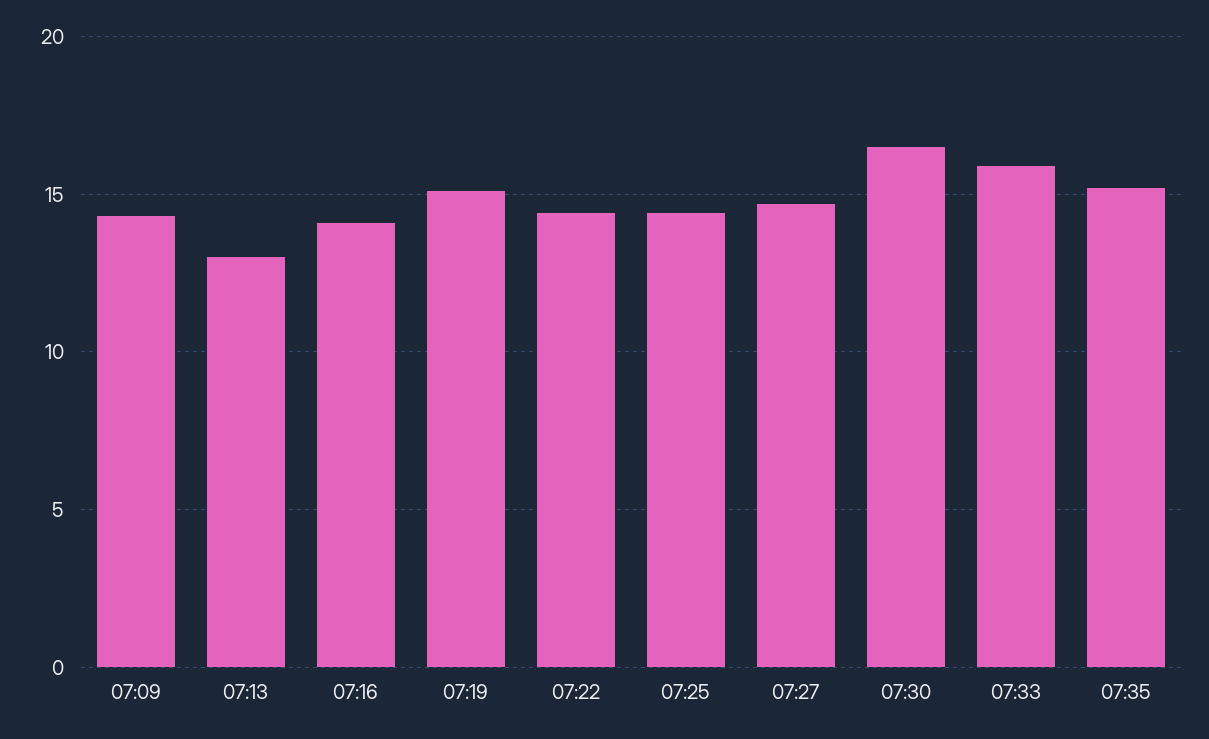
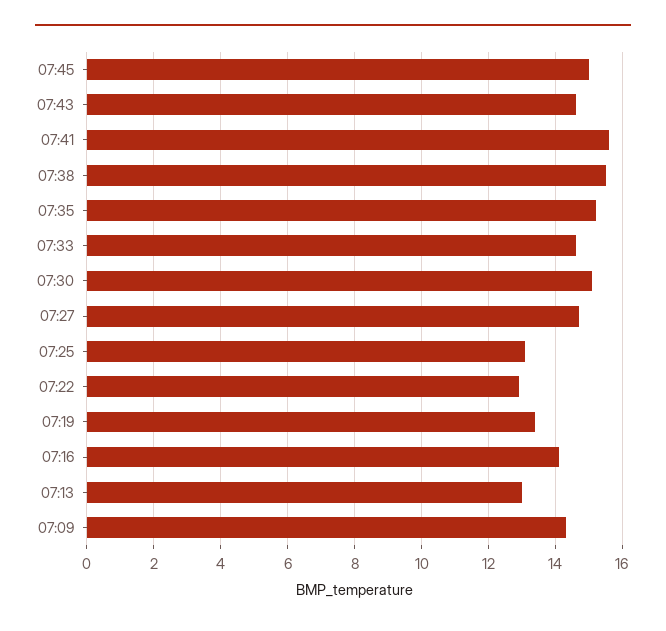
07:19: 15 -> 13.5
07:22: 14.5 -> 13
07:25: 14.5 -> 13
07:30: 16.5 -> 15
07:33: 16 -> 14.5
07:45: none -> 15
07:43: none -> 14.5
07:41: none -> 15.5
07:38: none -> 15.5

